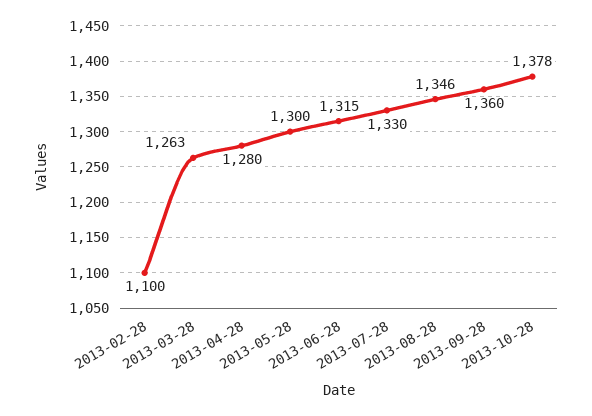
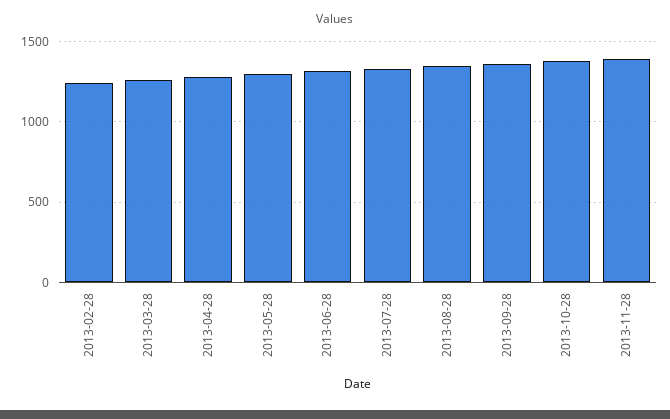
2013-02-28: 1100 -> 1250
2013-11-28: none -> 1400

